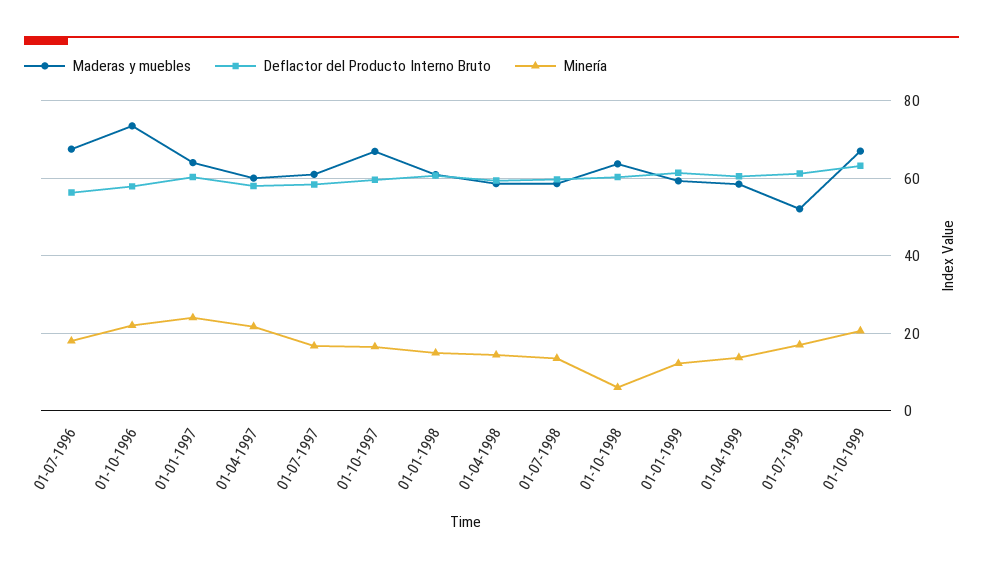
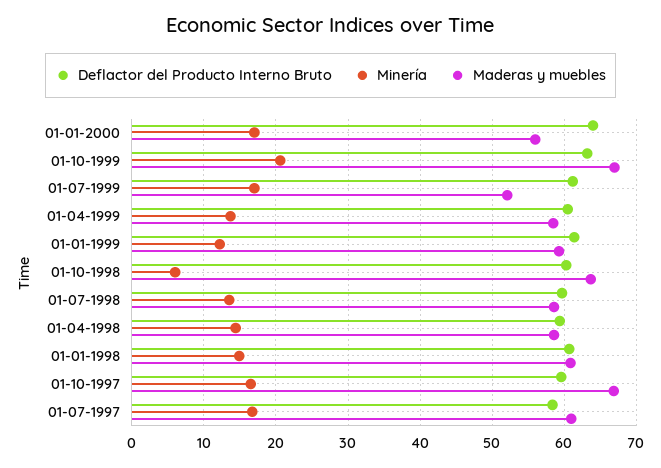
Maderas y muebles, 01-07-1996: 68 -> none
Deflactor del Producto Interno Bruto, 01-07-1996: 56 -> none
Minería, 01-07-1996: 18 -> none
Maderas y muebles, 01-10-1996: 74 -> none
Deflactor del Producto Interno Bruto, 01-10-1996: 58 -> none
Minería, 01-10-1996: 22 -> none
Maderas y muebles, 01-01-1997: 64 -> none
Deflactor del Producto Interno Bruto, 01-01-1997: 60 -> none
Minería, 01-01-1997: 24 -> none
Maderas y muebles, 01-04-1997: 60 -> none
Deflactor del Producto Interno Bruto, 01-04-1997: 58 -> none
Minería, 01-04-1997: 22 -> none
Deflactor del Producto Interno Bruto, 01-01-2000: none -> 64
Minería, 01-01-2000: none -> 17
Maderas y muebles, 01-01-2000: none -> 56

